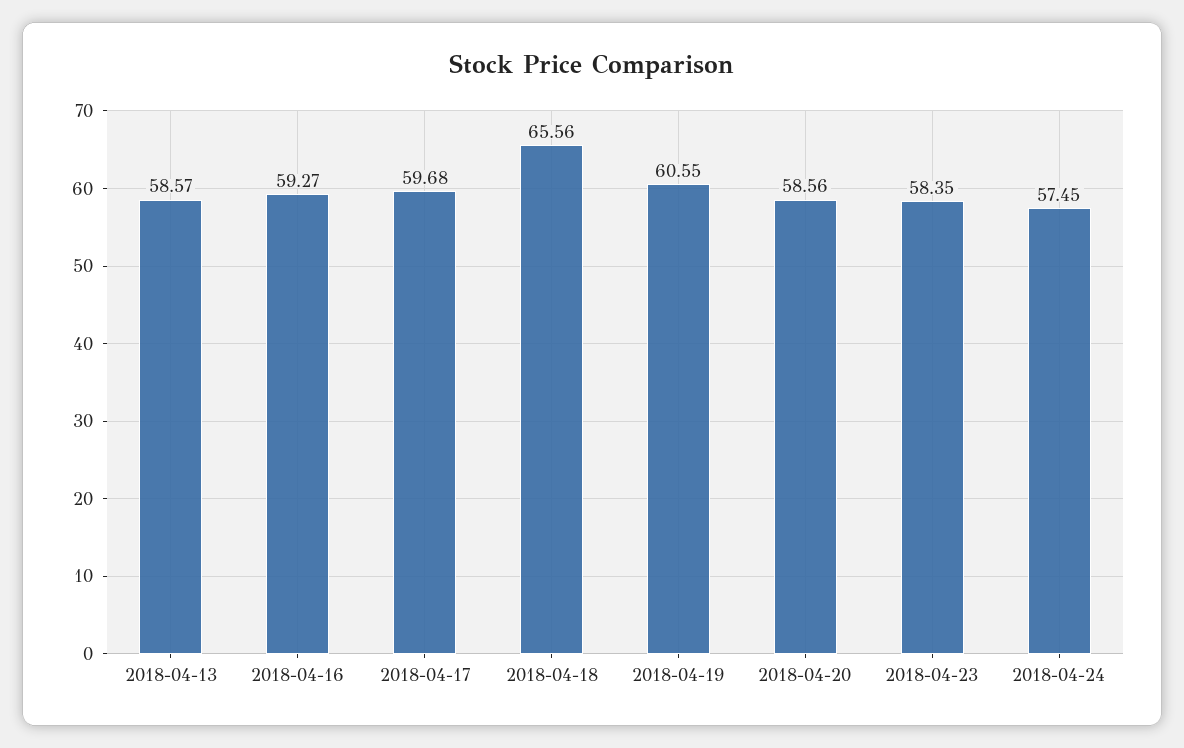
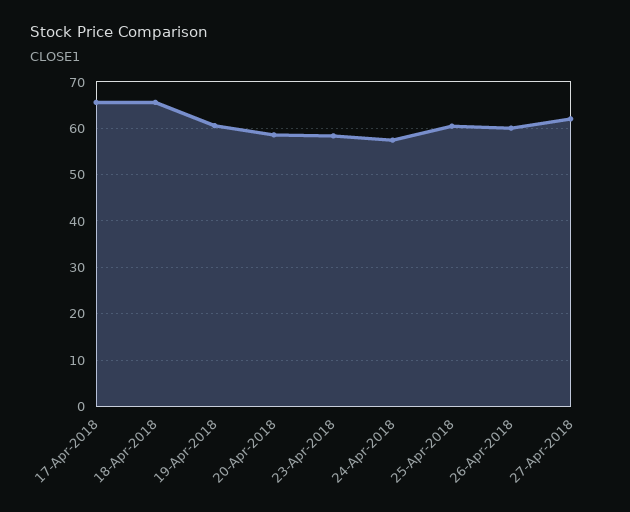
2018-04-13: 58.57 -> none
2018-04-16: 59.27 -> none
2018-04-17: 59.68 -> 66
25-Apr-2018: none -> 60
26-Apr-2018: none -> 60
27-Apr-2018: none -> 62

